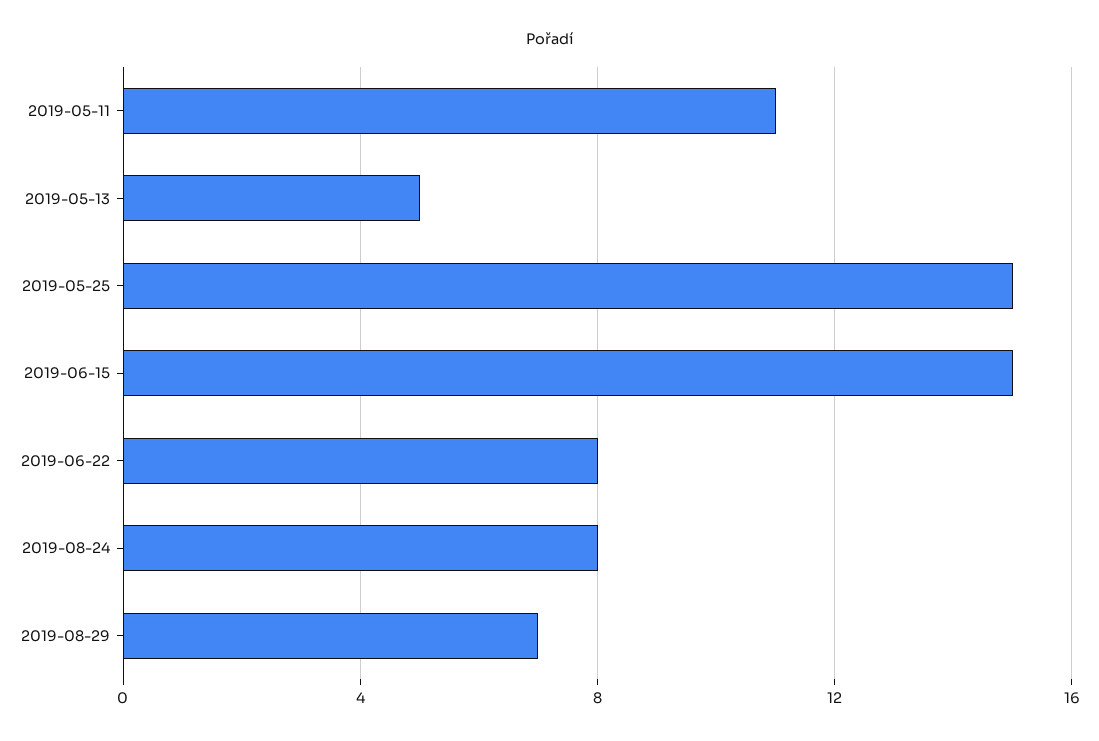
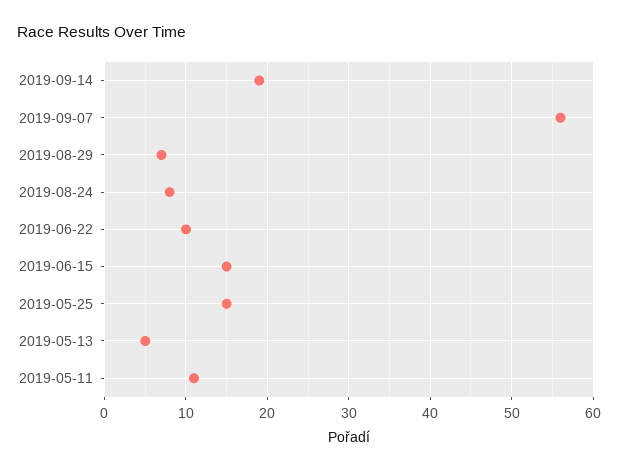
2019-06-22: 8 -> 10
2019-09-14: none -> 19
2019-09-07: none -> 56

